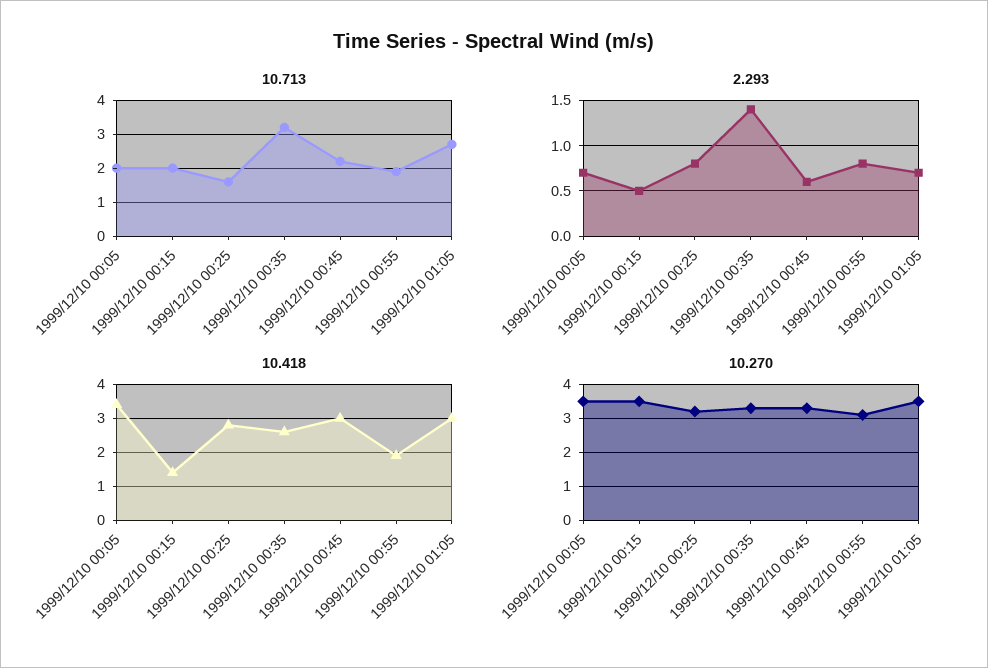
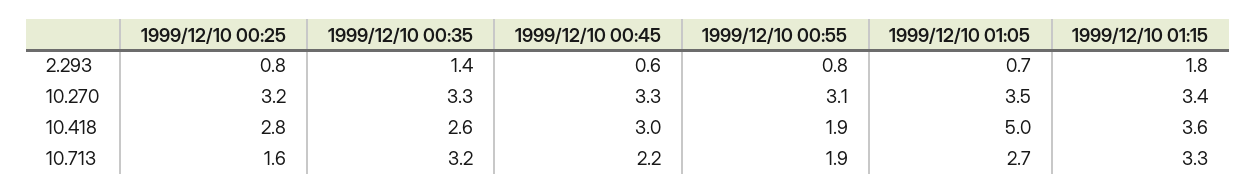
10.713, 1999/12/10 00:05: 2 -> none
10.713, 1999/12/10 00:15: 2 -> none
2.293, 1999/12/10 00:05: 0.7 -> none
2.293, 1999/12/10 00:15: 0.5 -> none
10.418, 1999/12/10 00:05: 3.5 -> none
10.418, 1999/12/10 00:15: 1.5 -> none
10.418, 1999/12/10 01:05: 3 -> 5
10.270, 1999/12/10 00:05: 3.5 -> none
10.270, 1999/12/10 00:15: 3.5 -> none
2.293, 1999/12/10 01:15: none -> 1.8
10.270, 1999/12/10 01:15: none -> 3.4
10.418, 1999/12/10 01:15: none -> 3.6
10.713, 1999/12/10 01:15: none -> 3.3

